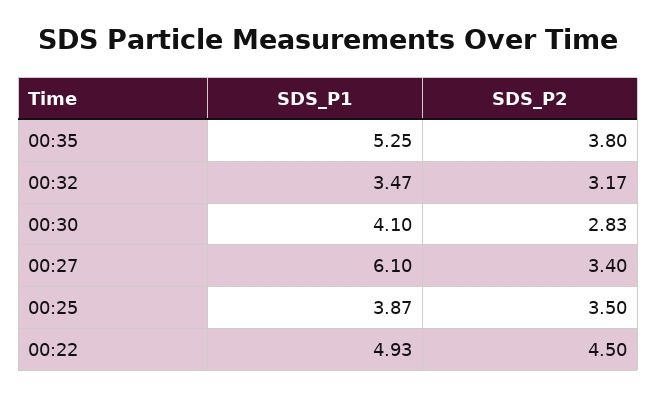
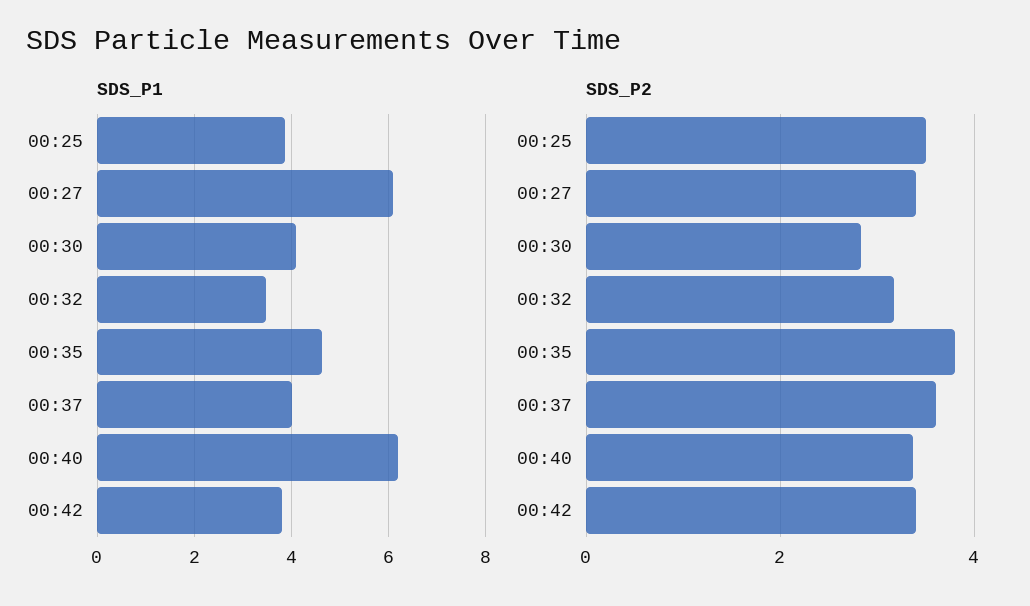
SDS_P1, 00:35: 5.25 -> 4.6
SDS_P1, 00:22: 4.93 -> none
SDS_P2, 00:22: 4.5 -> none
SDS_P1, 00:37: none -> 4
SDS_P1, 00:40: none -> 6.2
SDS_P1, 00:42: none -> 3.8
SDS_P2, 00:37: none -> 3.6
SDS_P2, 00:40: none -> 3.4
SDS_P2, 00:42: none -> 3.4

